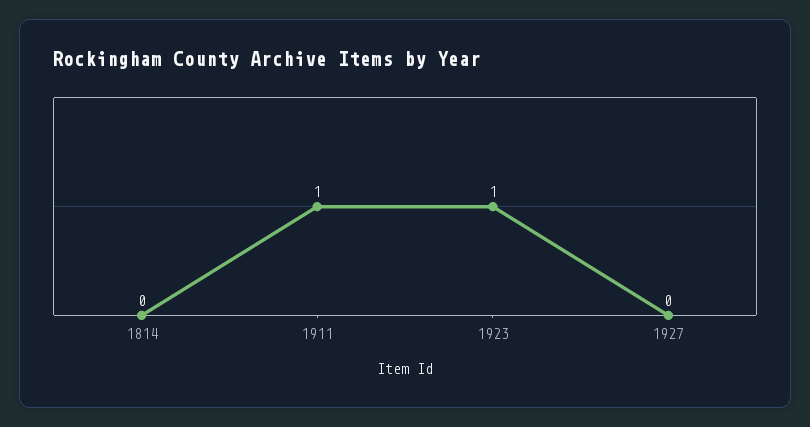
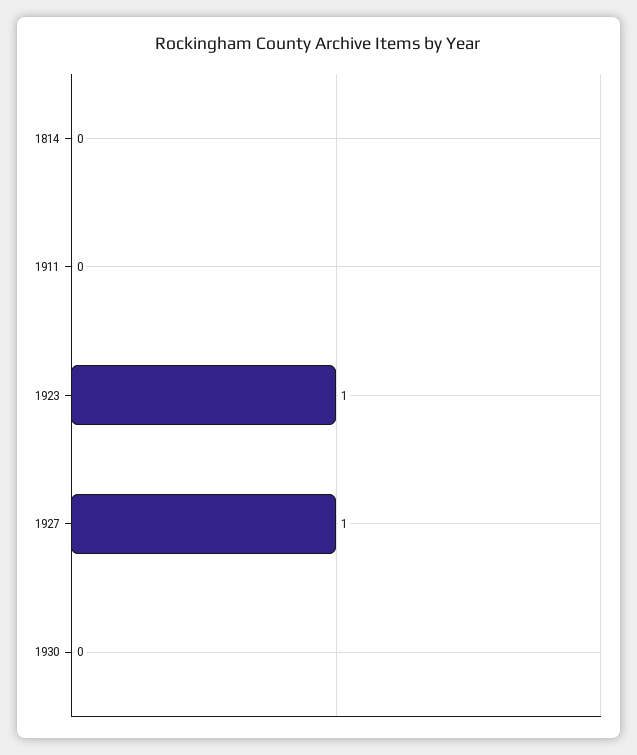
1911: 1 -> 0
1927: 0 -> 1
1930: none -> 0

